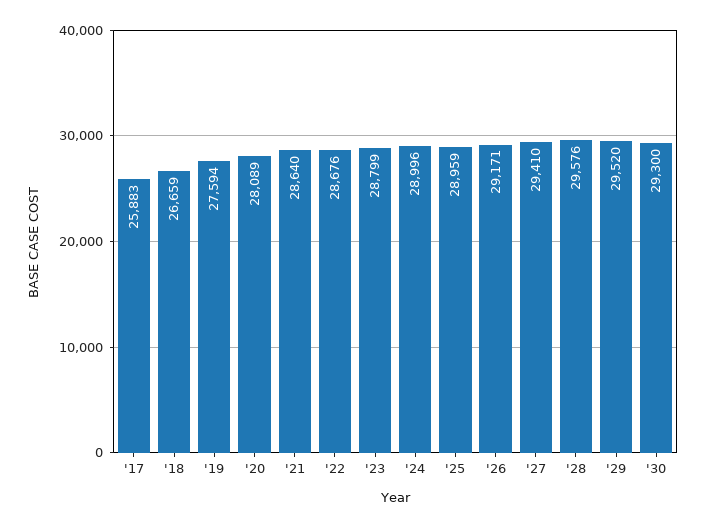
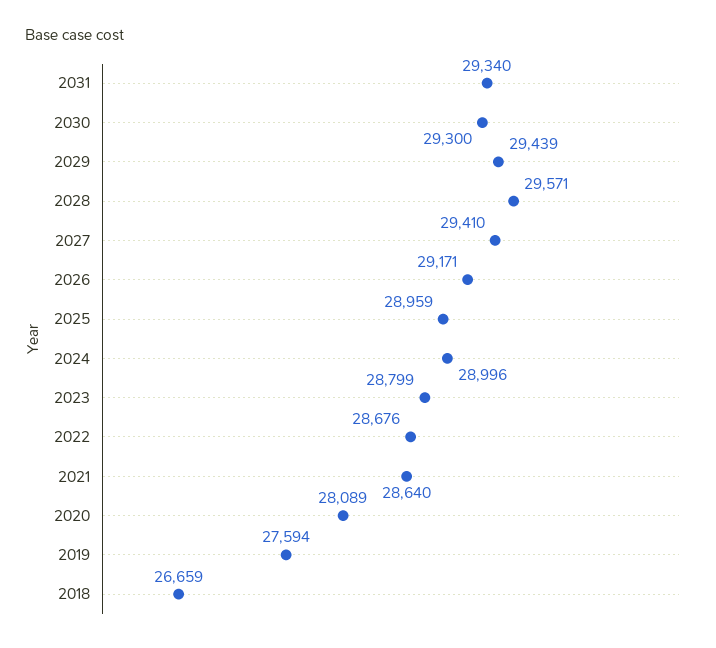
'17: 25883 -> none
'28: 29576 -> 29571
'29: 29520 -> 29439
2031: none -> 29340

